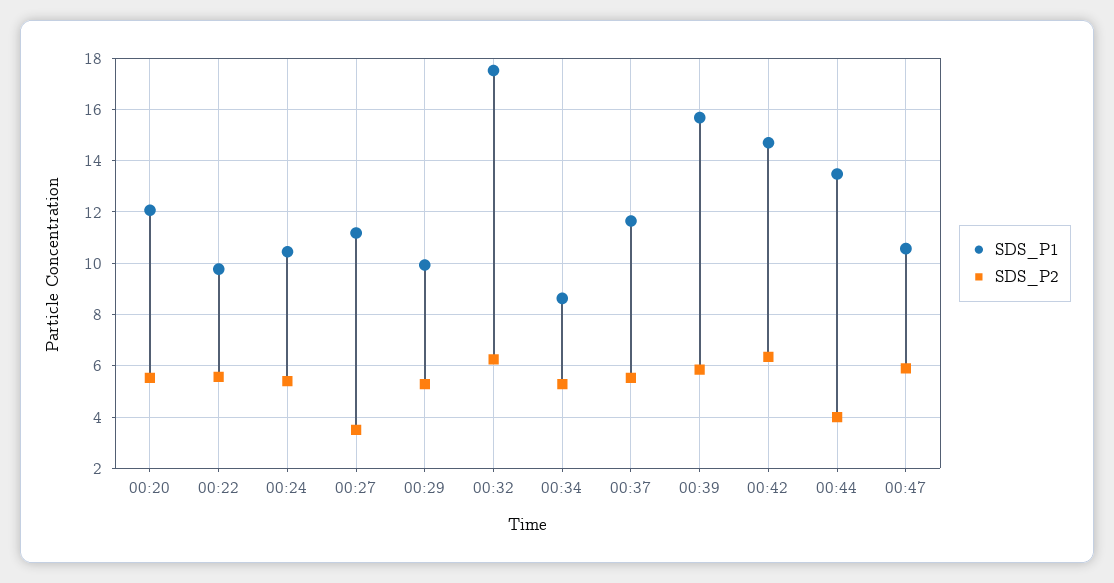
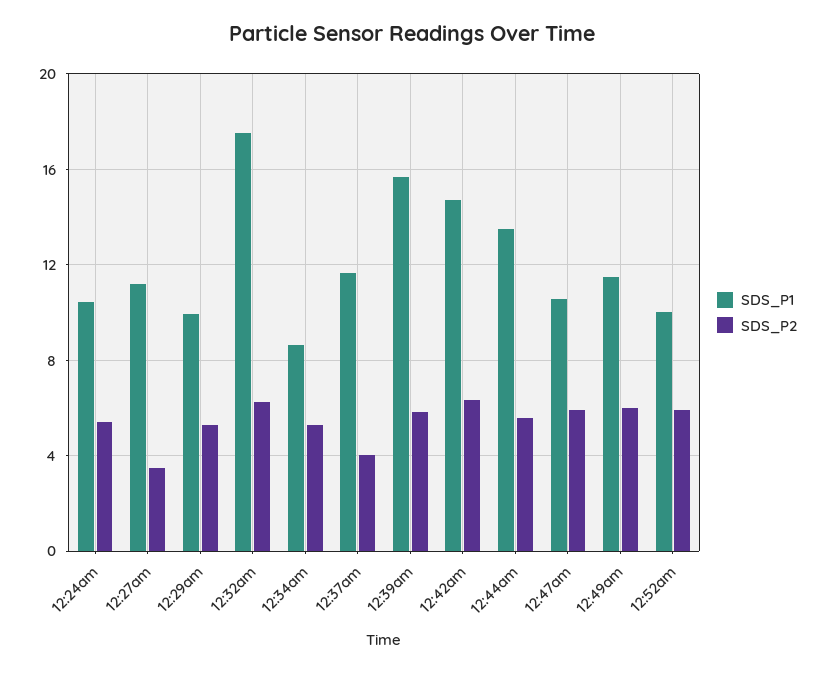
SDS_P1, 00:20: 12 -> none
SDS_P2, 00:20: 5.5 -> none
SDS_P1, 00:22: 9.75 -> none
SDS_P2, 00:22: 5.5 -> none
SDS_P2, 00:37: 5.5 -> 4
SDS_P2, 00:44: 4 -> 5.5
SDS_P1, 12:49am: none -> 11.5
SDS_P2, 12:49am: none -> 6
SDS_P1, 12:52am: none -> 10
SDS_P2, 12:52am: none -> 6

